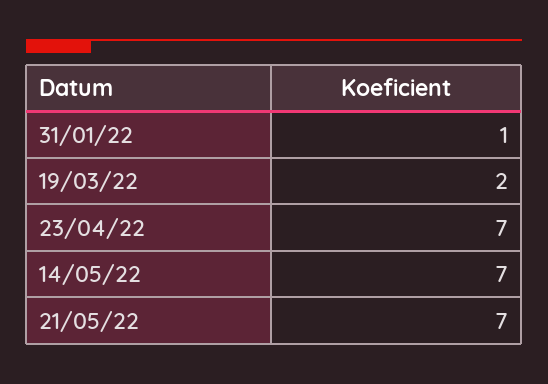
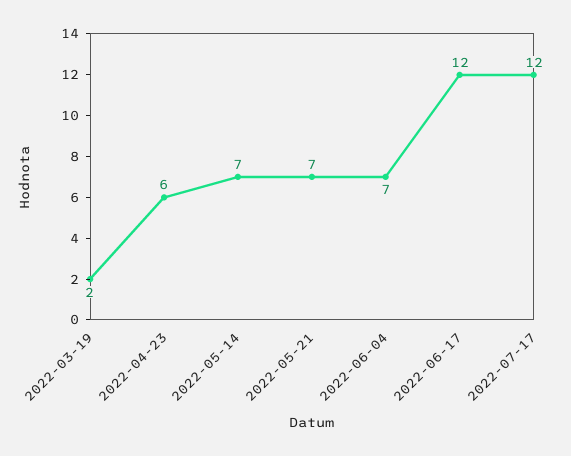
31/01/22: 1 -> none
23/04/22: 7 -> 6
2022-06-04: none -> 7
2022-06-17: none -> 12
2022-07-17: none -> 12

